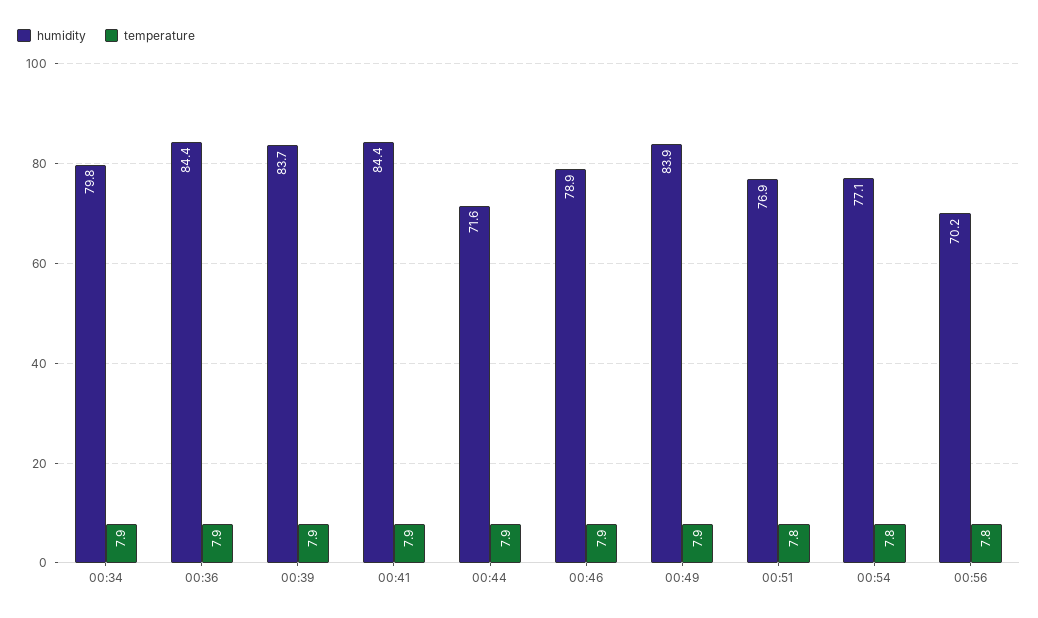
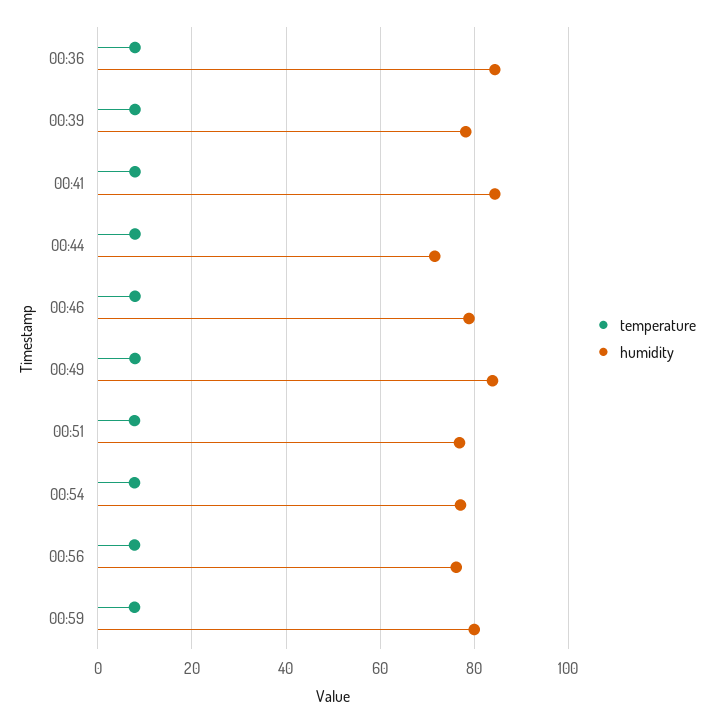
humidity, 00:34: 79.8 -> none
temperature, 00:34: 7.9 -> none
humidity, 00:39: 83.7 -> 78
humidity, 00:56: 70.2 -> 76
temperature, 00:59: none -> 8
humidity, 00:59: none -> 80

